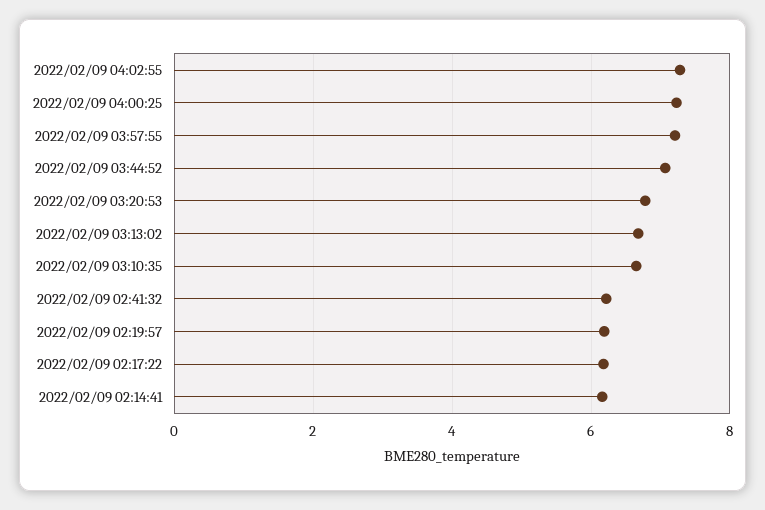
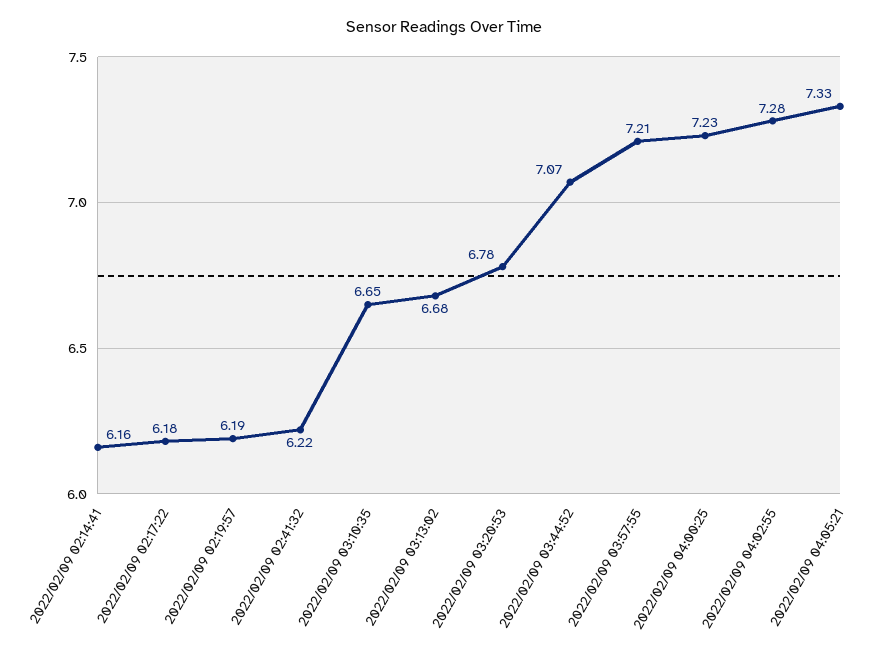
2022/02/09 04:05:21: none -> 7.33

